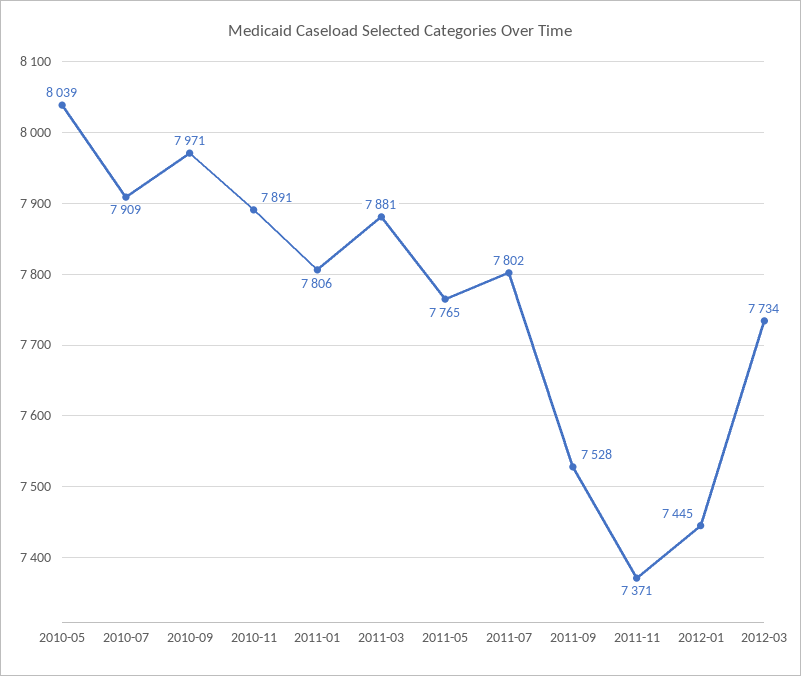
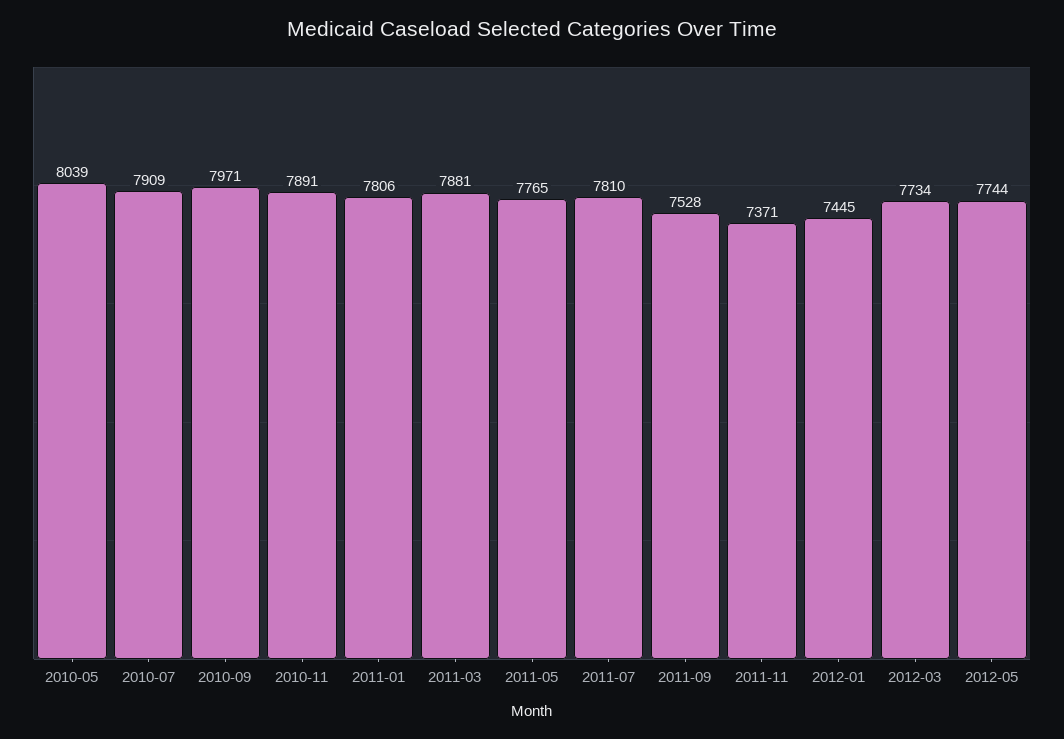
2011-07: 7802 -> 7810
2012-05: none -> 7744

